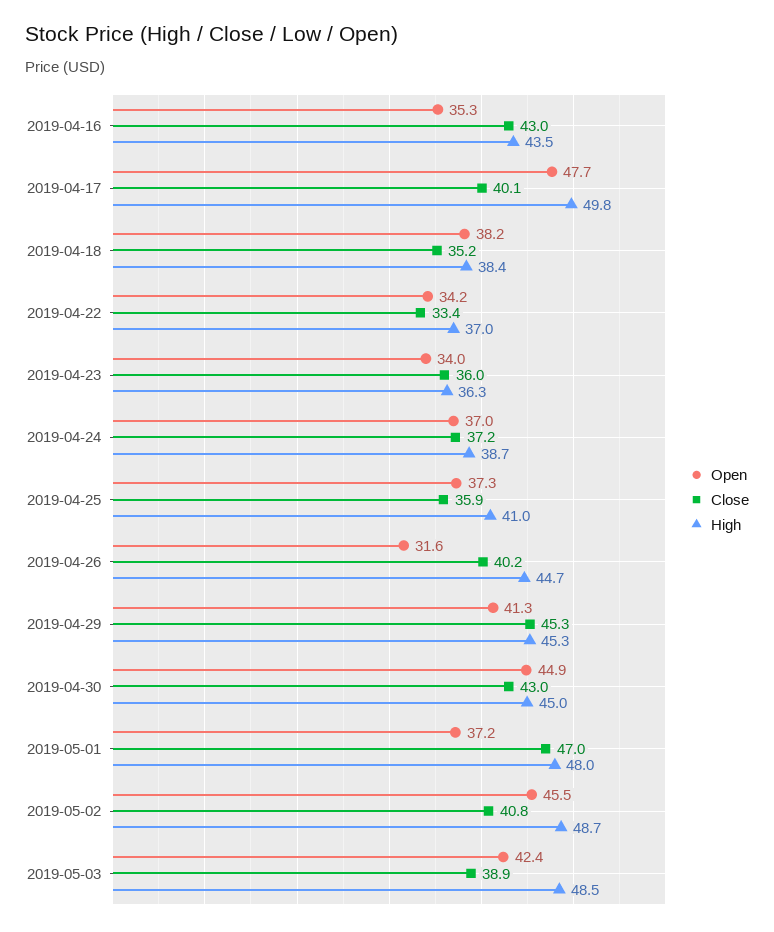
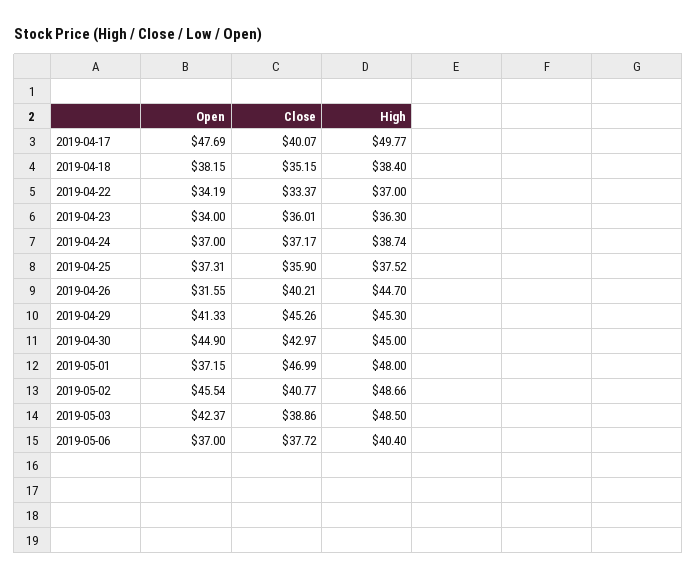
Open, 2019-04-16: 35.3 -> none
Close, 2019-04-16: 43 -> none
High, 2019-04-16: 43.5 -> none
High, 2019-04-25: 41 -> 37.52
Open, 2019-05-06: none -> 37
Close, 2019-05-06: none -> 37.72
High, 2019-05-06: none -> 40.4

